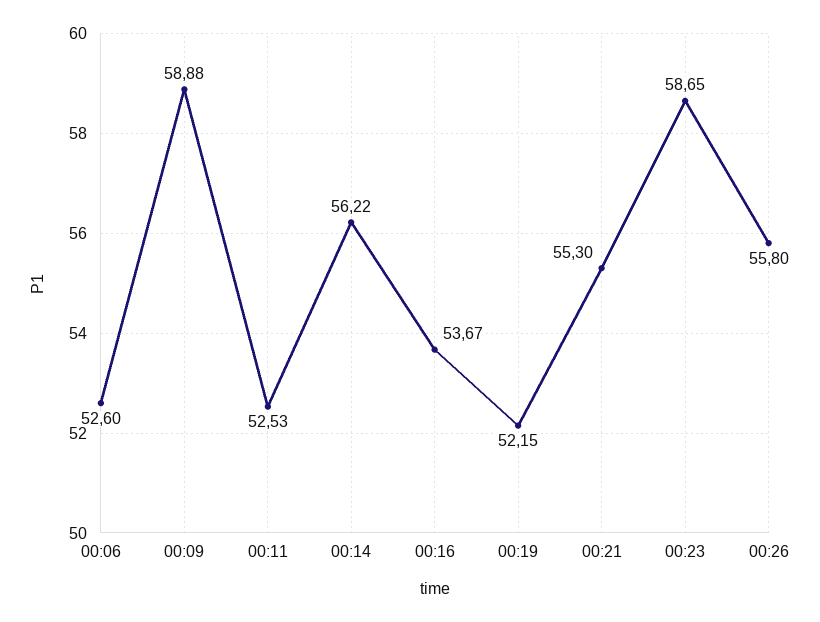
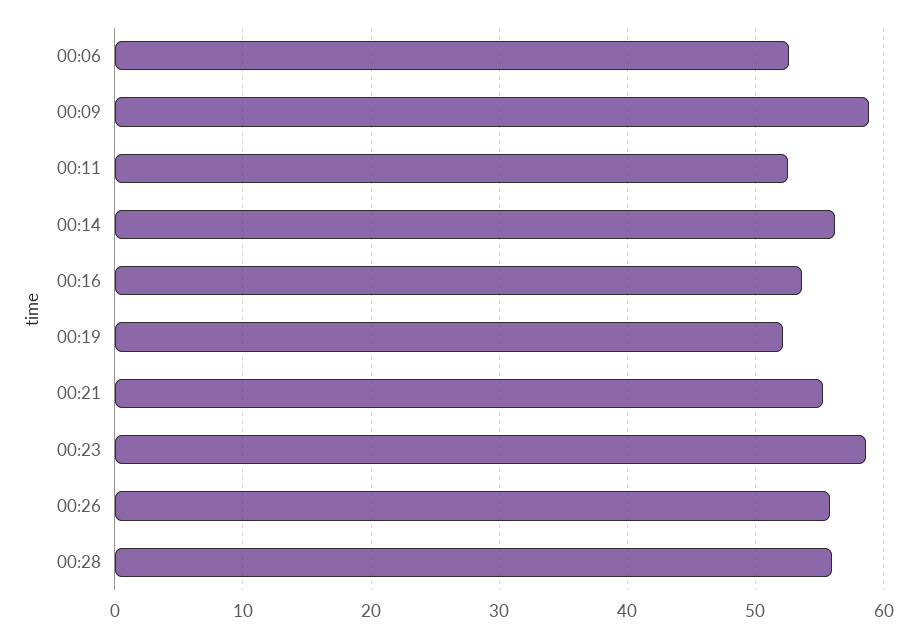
00:28: none -> 56

